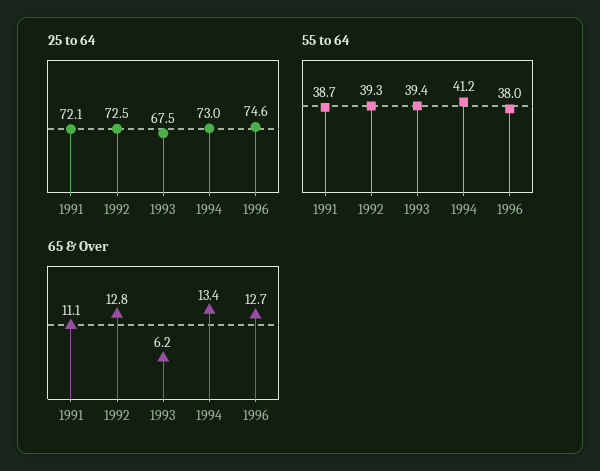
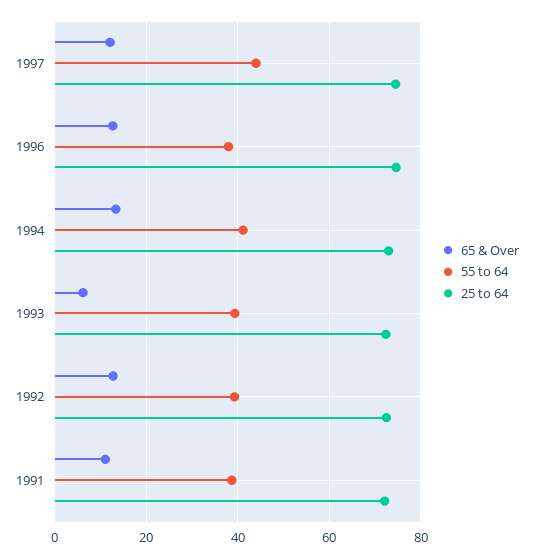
25 to 64, 1993: 67.5 -> 72
65 & Over, 1997: none -> 12
55 to 64, 1997: none -> 44
25 to 64, 1997: none -> 74

